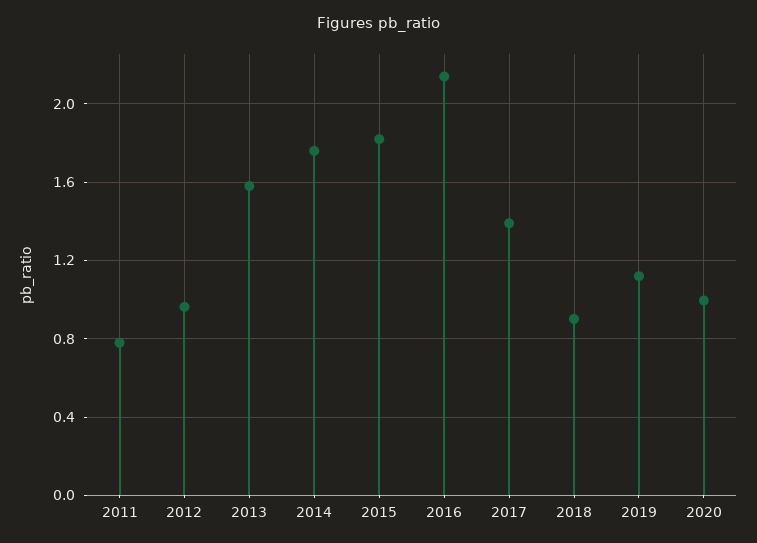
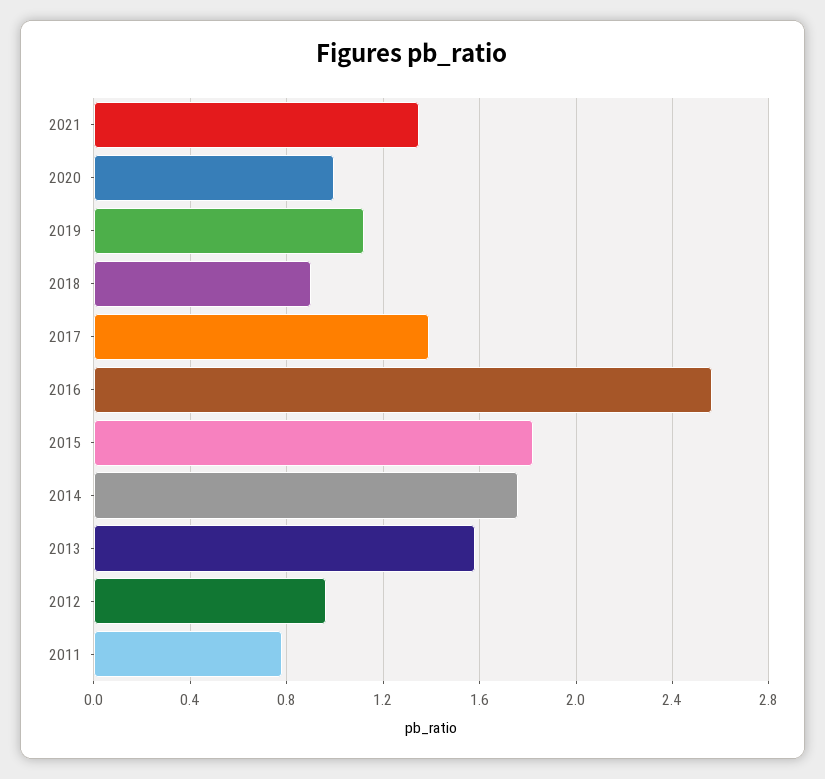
2016: 2.15 -> 2.55
2021: none -> 1.35

